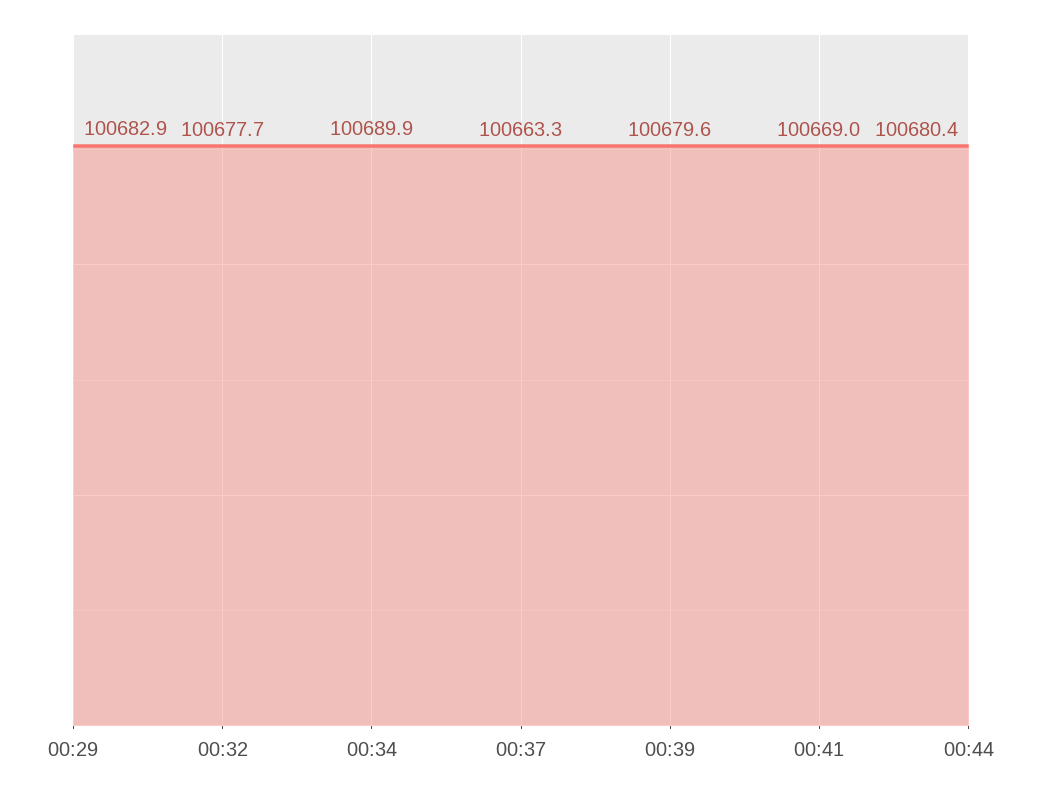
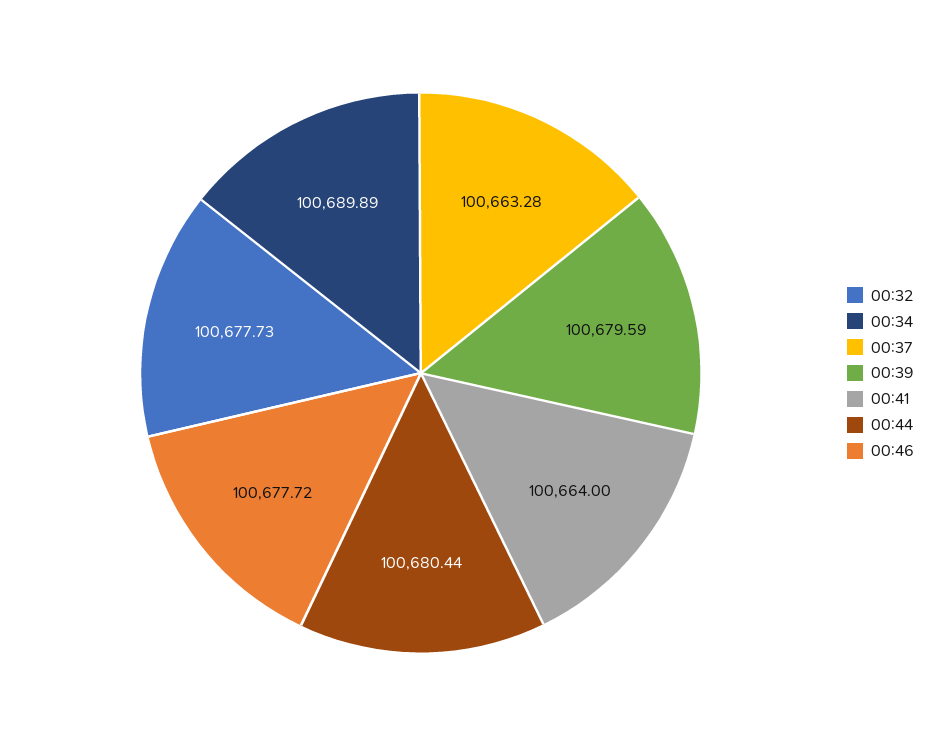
00:29: 100682.9 -> none
00:41: 100669 -> 100664
00:46: none -> 100677.72

